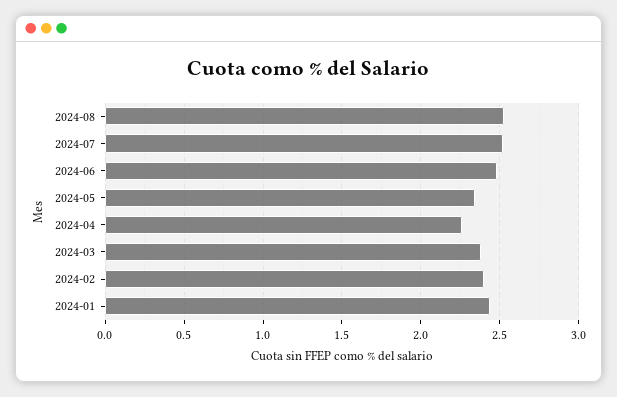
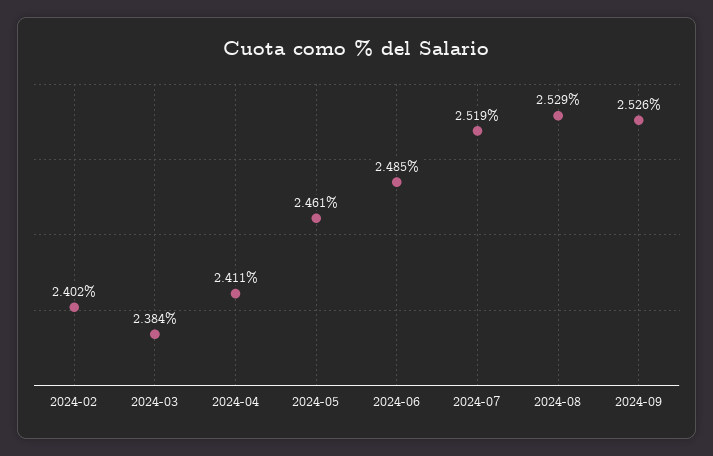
2024-05: 2.35 -> 2.461
2024-04: 2.25 -> 2.411
2024-01: 2.45 -> none
2024-09: none -> 2.526

